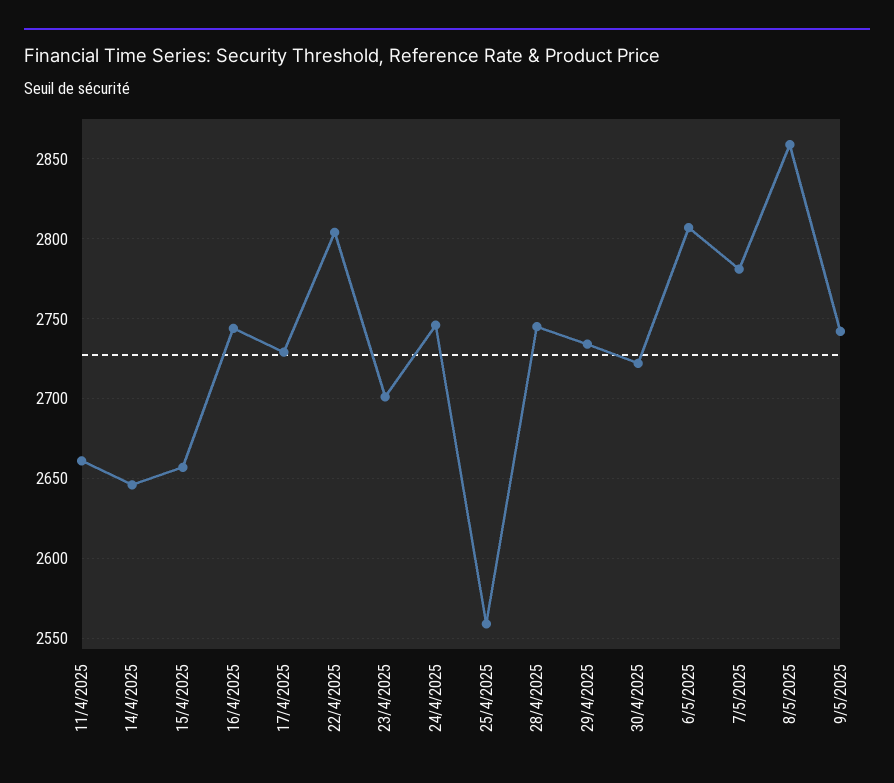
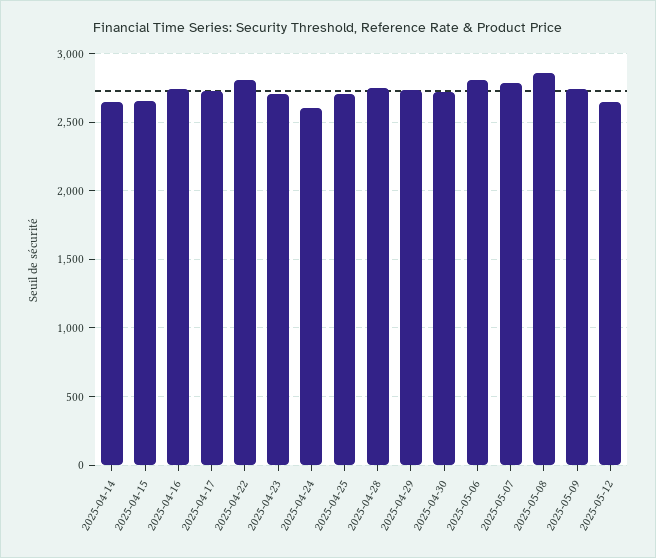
11/4/2025: 2660 -> none
24/4/2025: 2745 -> 2600
25/4/2025: 2560 -> 2700
2025-05-12: none -> 2650

